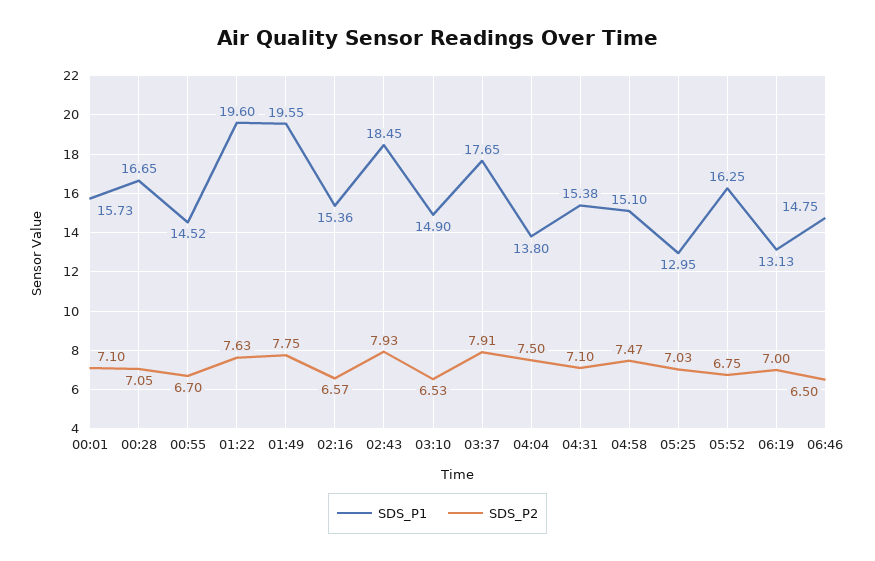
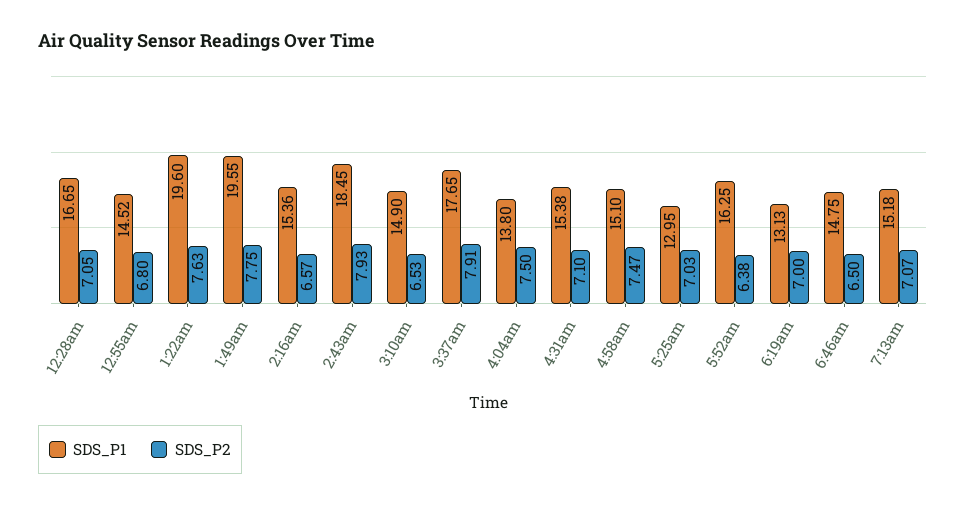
SDS_P1, 00:01: 15.73 -> none
SDS_P2, 00:01: 7.1 -> none
SDS_P2, 00:55: 6.7 -> 6.8
SDS_P2, 05:52: 6.75 -> 6.38
SDS_P1, 7:13am: none -> 15.18
SDS_P2, 7:13am: none -> 7.07

